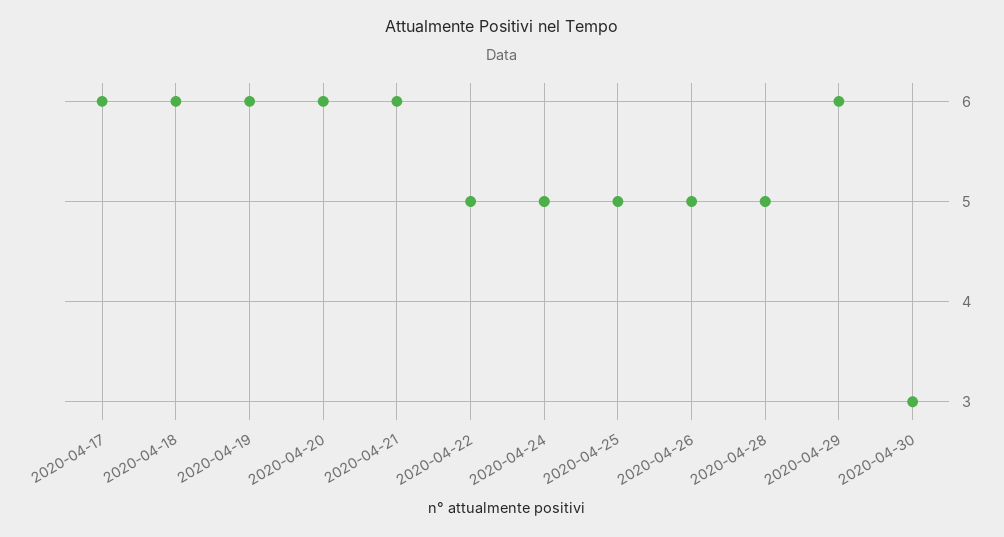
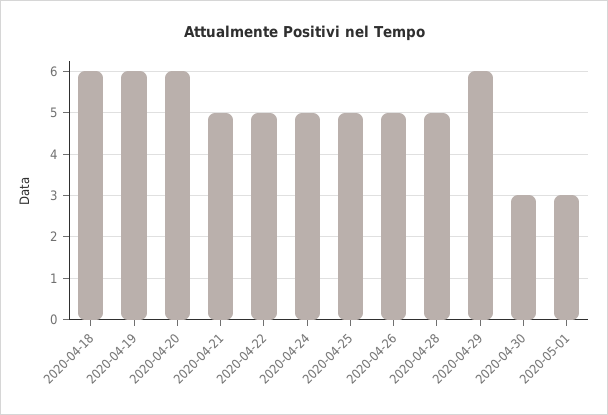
2020-04-17: 6 -> none
2020-04-21: 6 -> 5
2020-05-01: none -> 3

